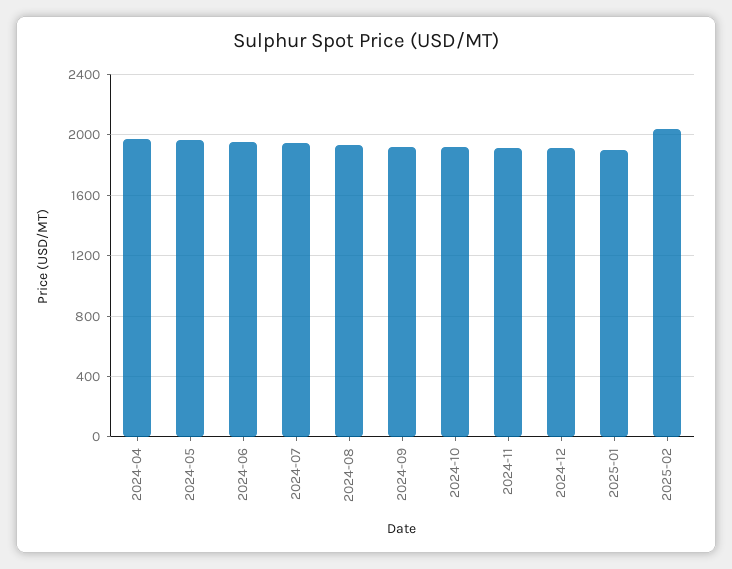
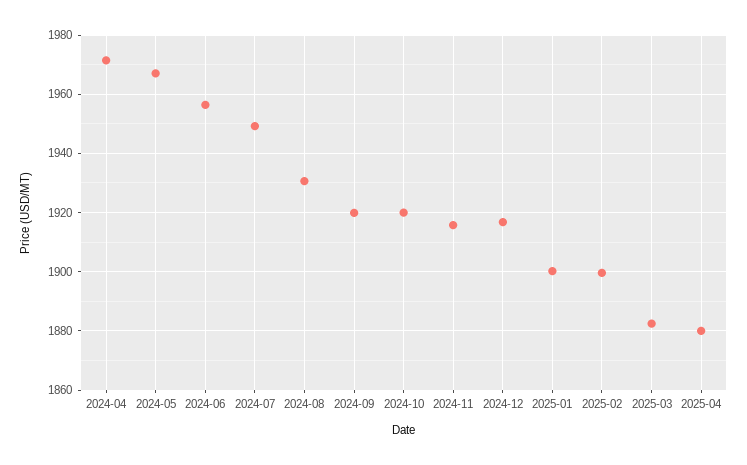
2025-02: 2050 -> 1900
2025-03: none -> 1882.5
2025-04: none -> 1880

